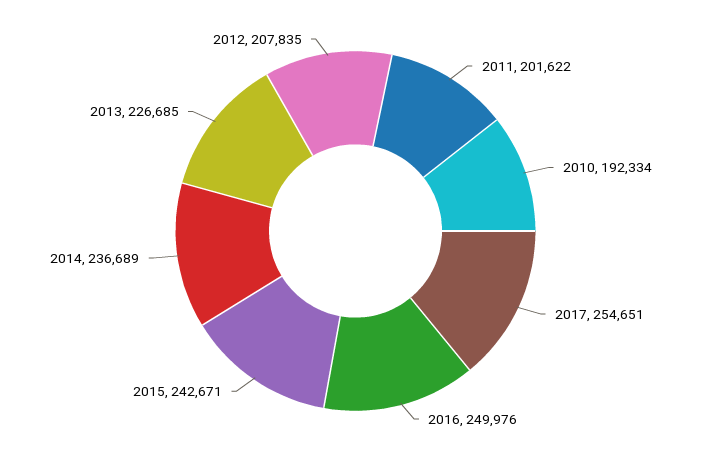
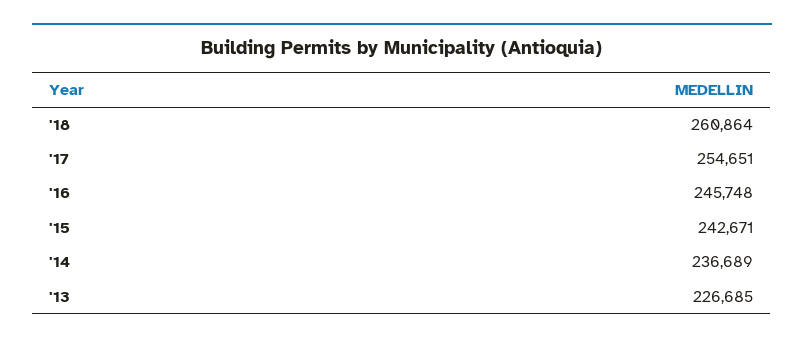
2011: 201622 -> none
2010: 192334 -> none
2016: 249976 -> 245748
2012: 207835 -> none
'18: none -> 260864

